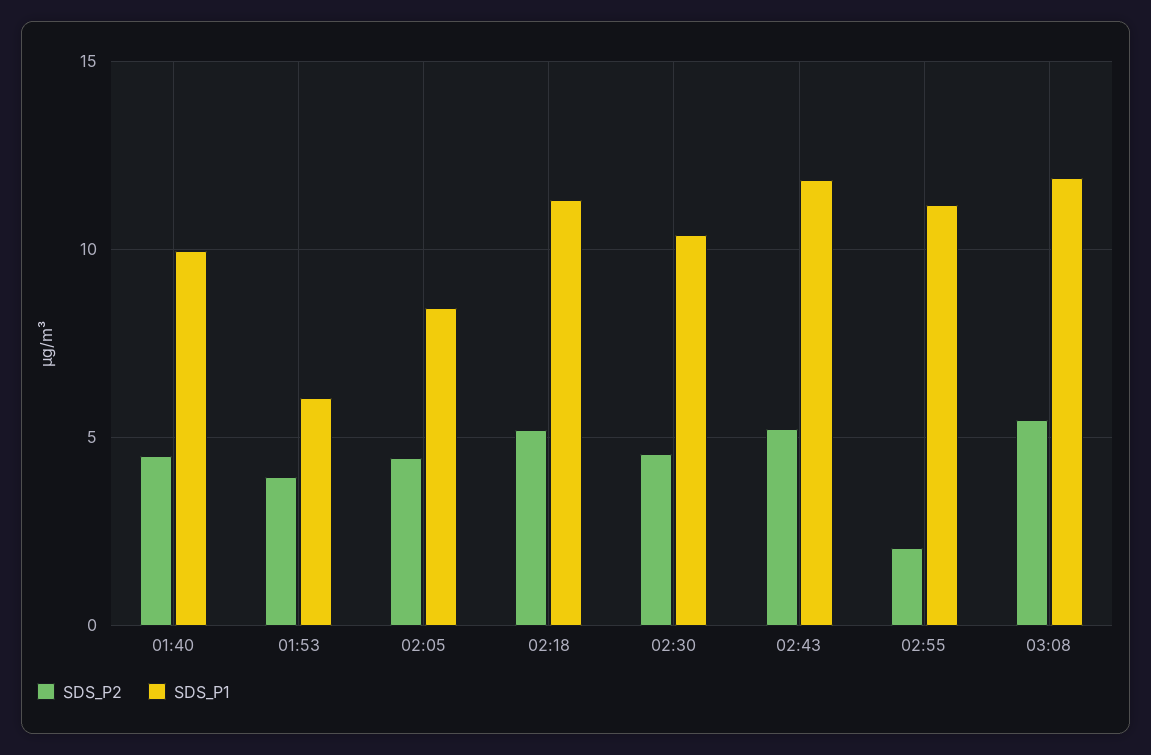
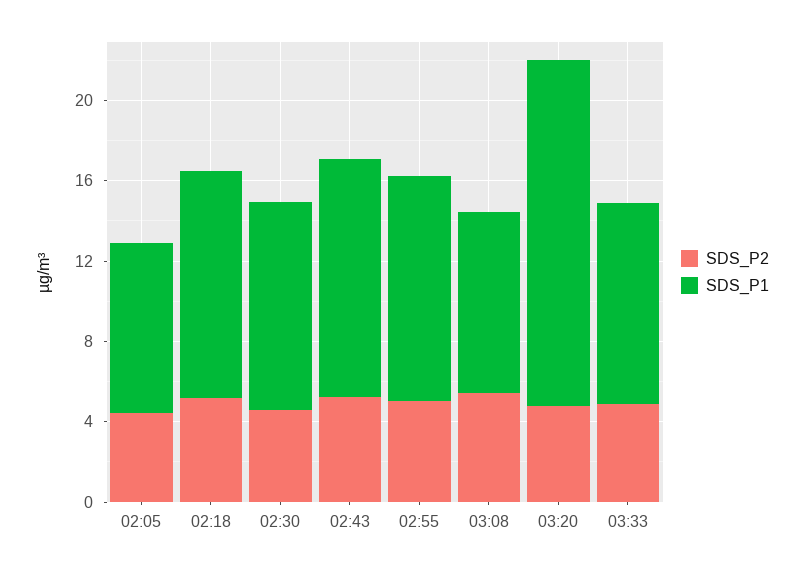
SDS_P2, 01:40: 4.5 -> none
SDS_P1, 01:40: 10 -> none
SDS_P2, 01:53: 4 -> none
SDS_P1, 01:53: 6 -> none
SDS_P2, 02:55: 2 -> 5
SDS_P1, 03:08: 12 -> 9
SDS_P2, 03:20: none -> 5
SDS_P1, 03:20: none -> 17
SDS_P2, 03:33: none -> 5
SDS_P1, 03:33: none -> 10

